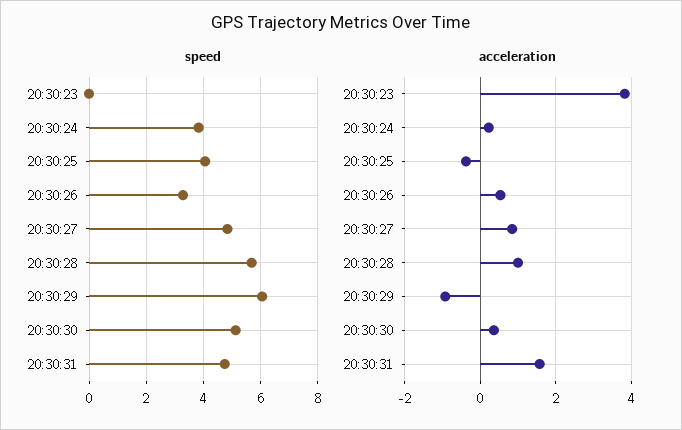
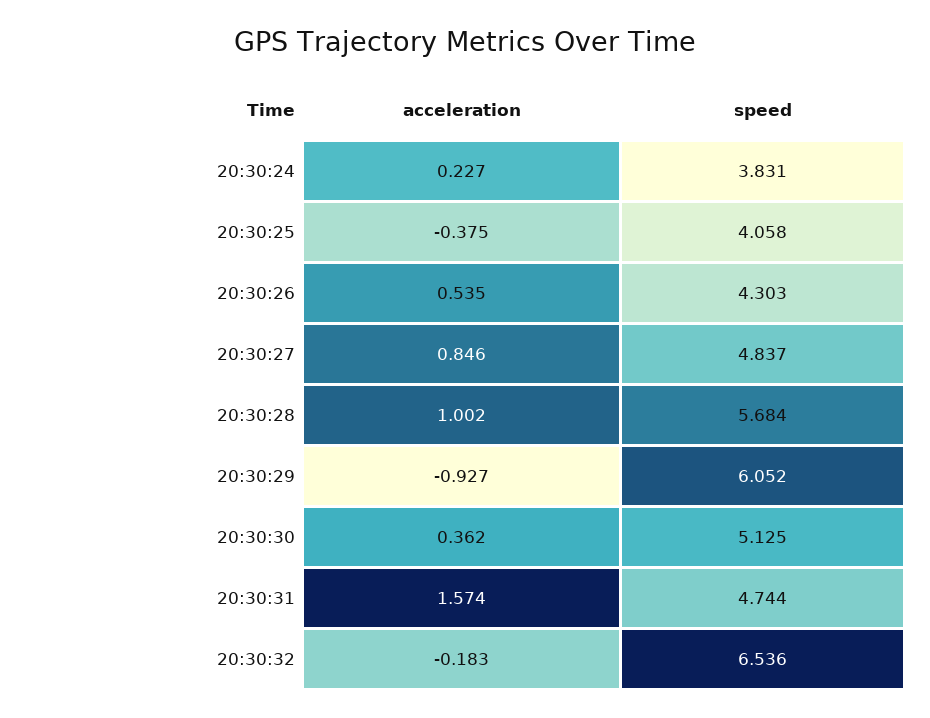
speed, 20:30:23: 0 -> none
speed, 20:30:26: 3.25 -> 4.303
acceleration, 20:30:23: 3.8 -> none
acceleration, 20:30:32: none -> -0.183
speed, 20:30:32: none -> 6.536

